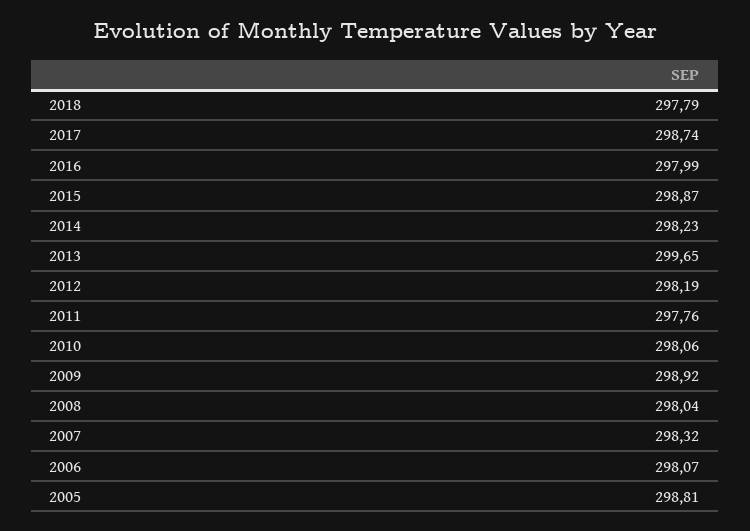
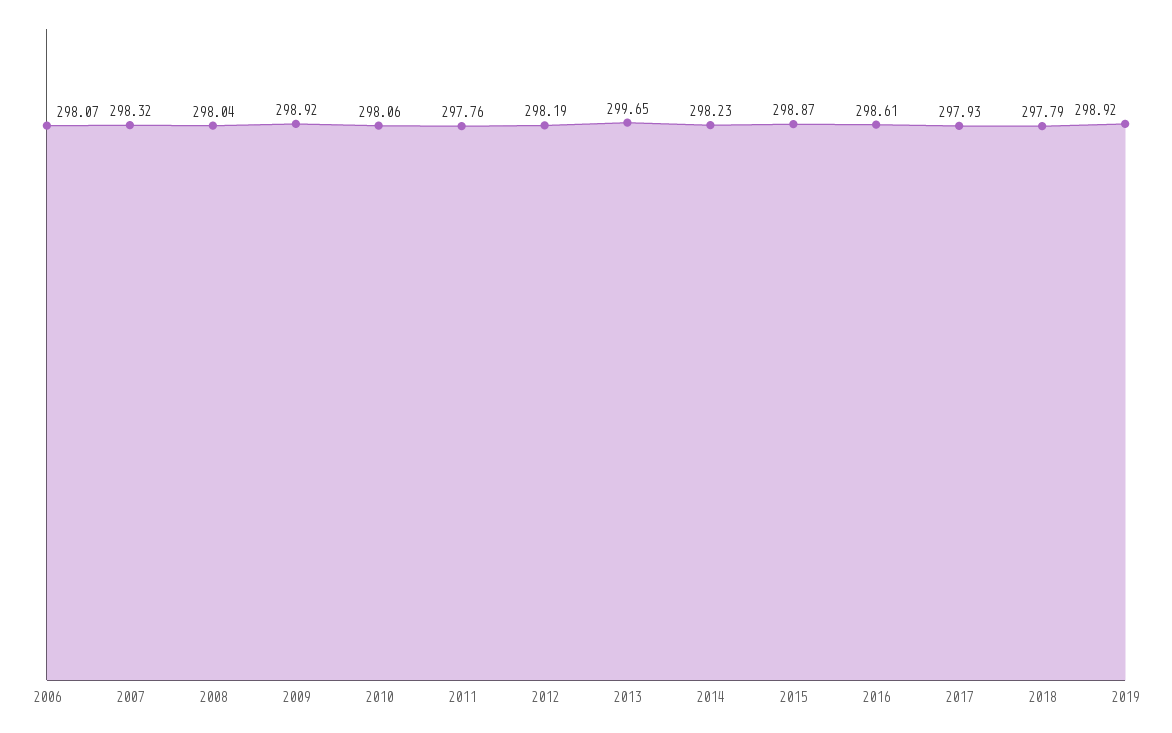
2017: 298.74 -> 297.93
2016: 297.99 -> 298.61
2005: 298.81 -> none
2019: none -> 298.92

